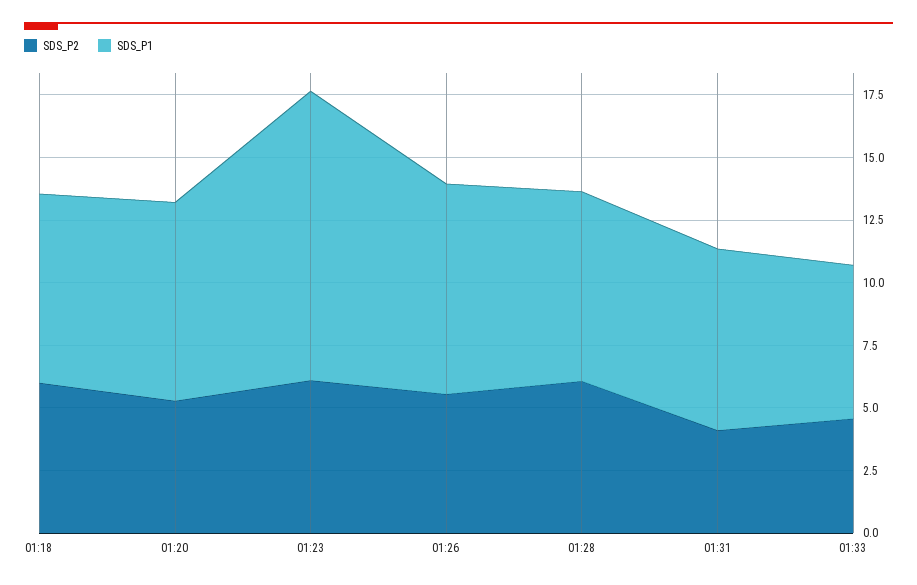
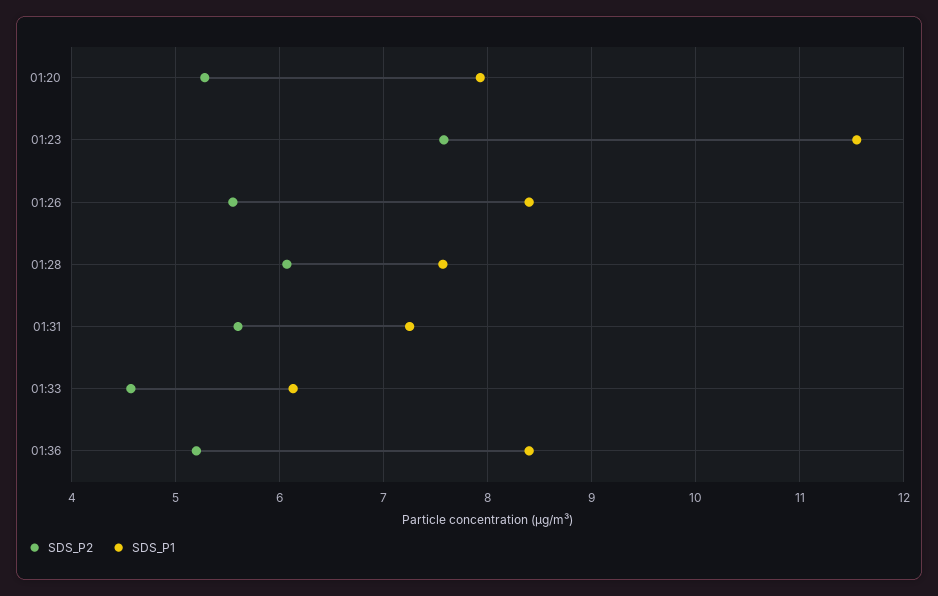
SDS_P2, 01:18: 6 -> none
SDS_P1, 01:18: 7.5 -> none
SDS_P2, 01:23: 6 -> 7.6
SDS_P2, 01:31: 4 -> 5.6
SDS_P2, 01:36: none -> 5.2
SDS_P1, 01:36: none -> 8.4

